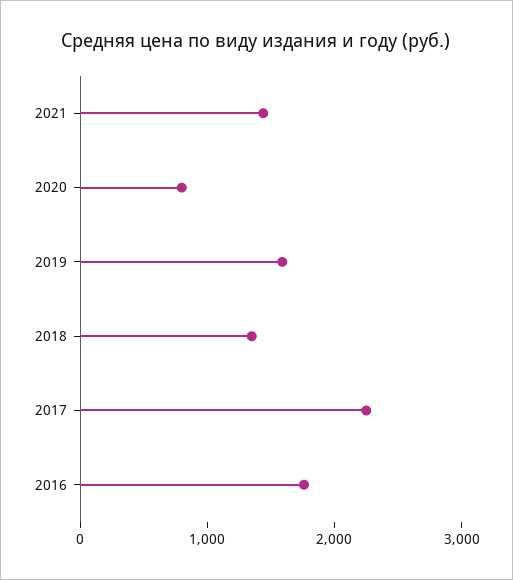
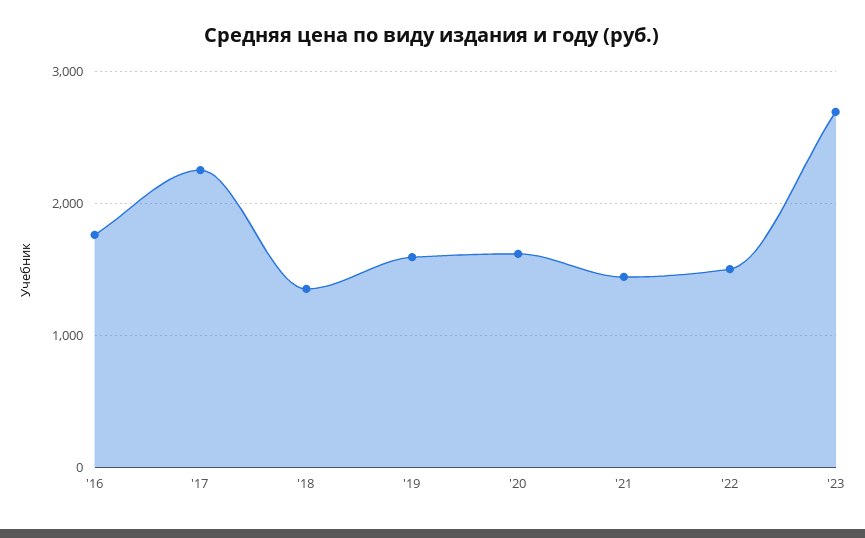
2020: 800 -> 1600
'22: none -> 1500
'23: none -> 2700

